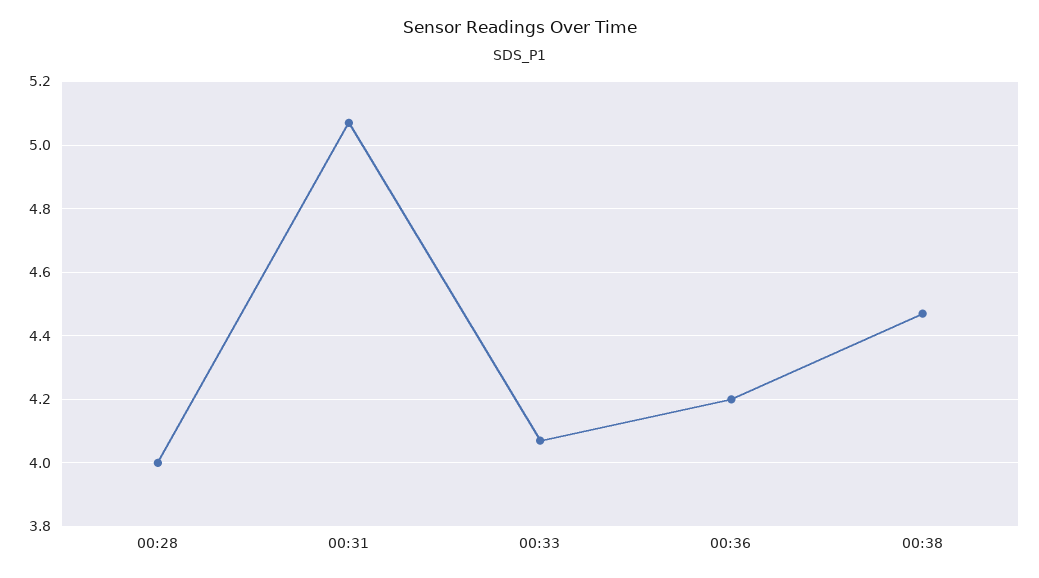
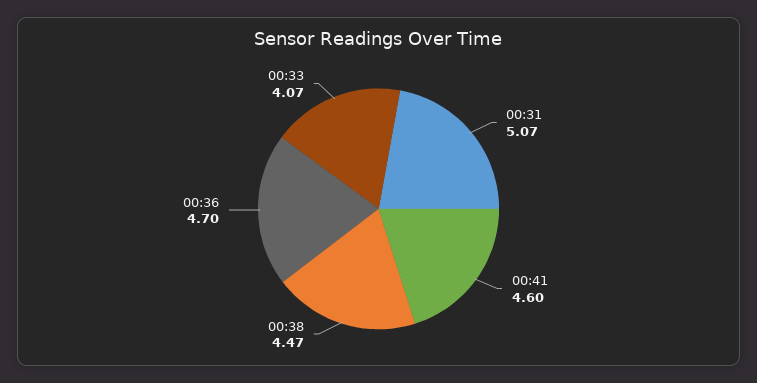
00:28: 4 -> none
00:36: 4.2 -> 4.7
00:41: none -> 4.6

